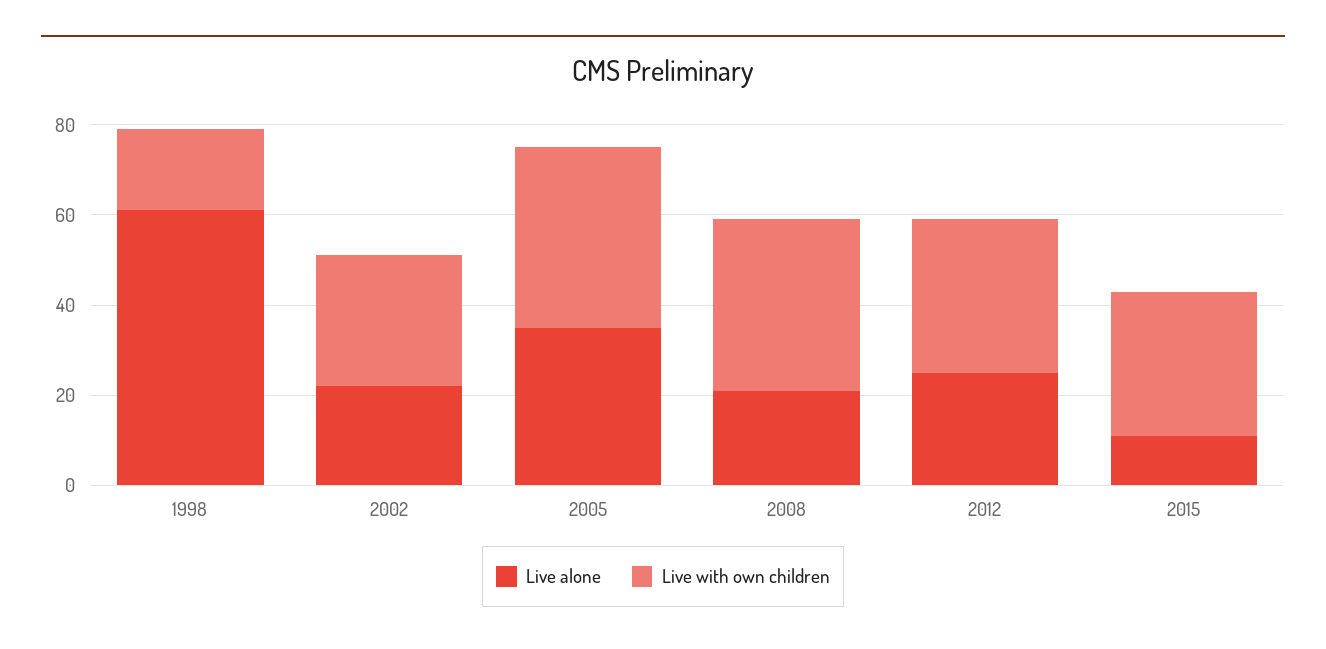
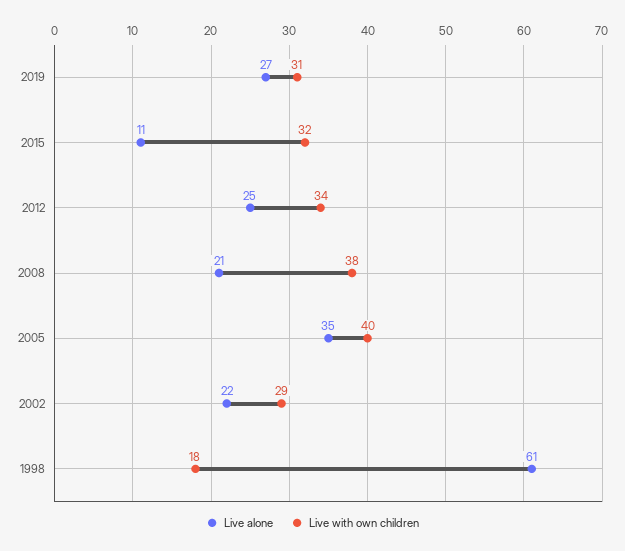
Live alone, 2019: none -> 27
Live with own children, 2019: none -> 31

